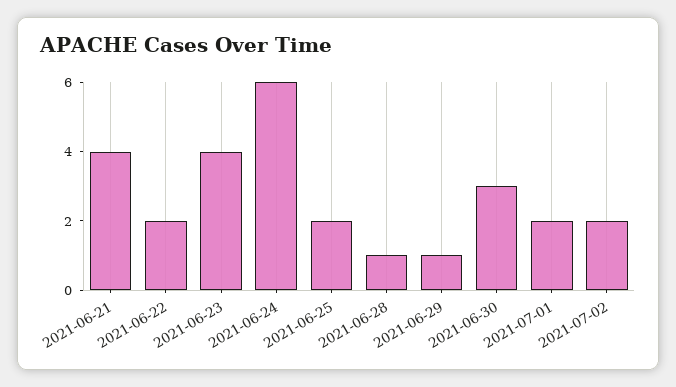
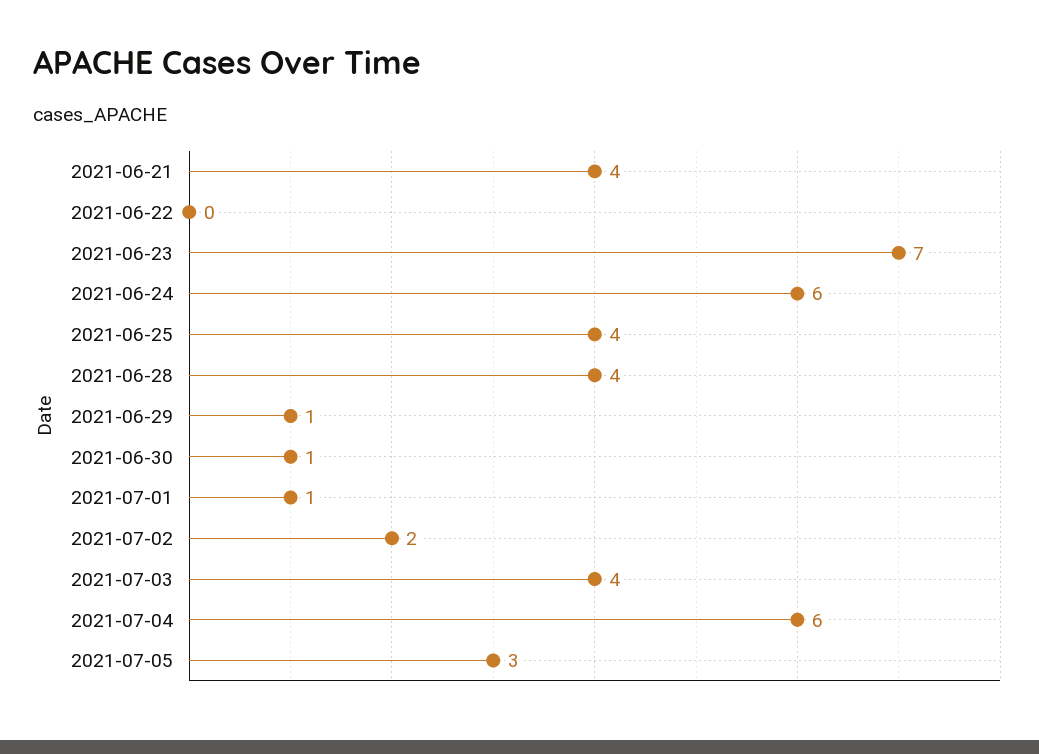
2021-06-22: 2 -> 0
2021-06-23: 4 -> 7
2021-06-25: 2 -> 4
2021-06-28: 1 -> 4
2021-06-30: 3 -> 1
2021-07-01: 2 -> 1
2021-07-03: none -> 4
2021-07-04: none -> 6
2021-07-05: none -> 3

